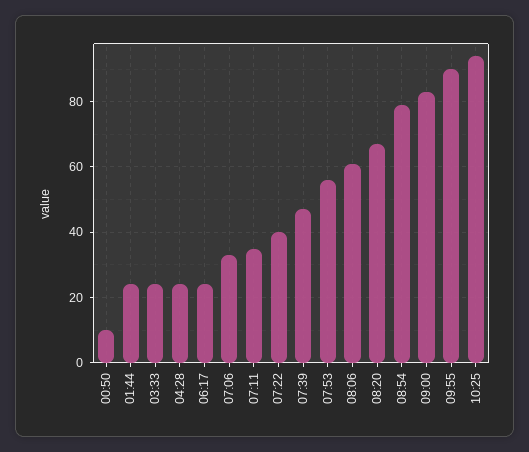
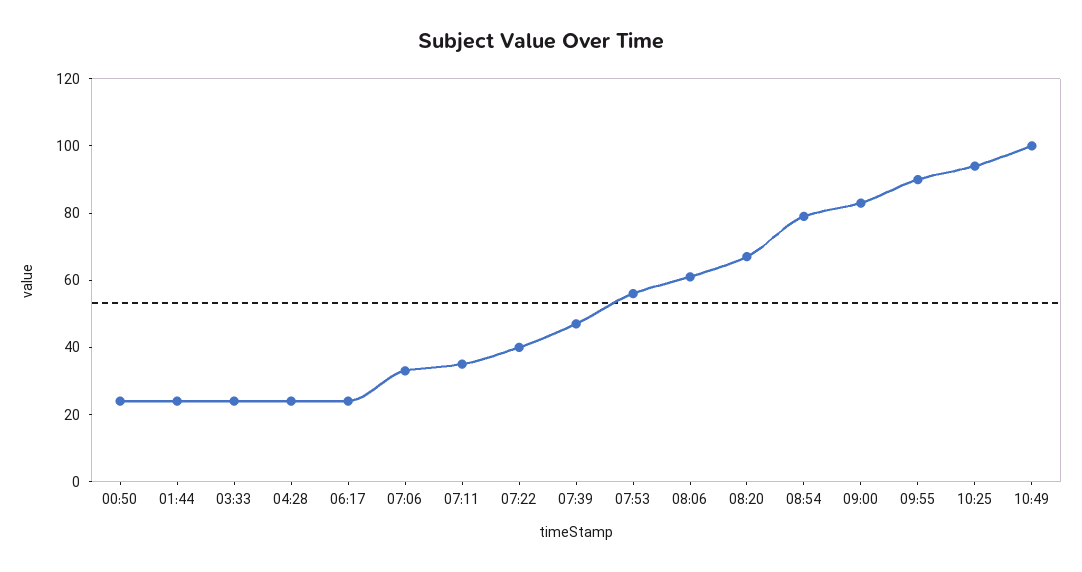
00:50: 10 -> 25
10:49: none -> 100

